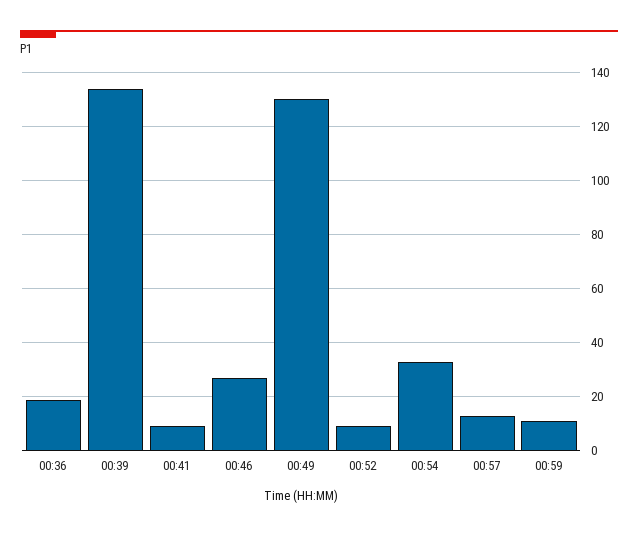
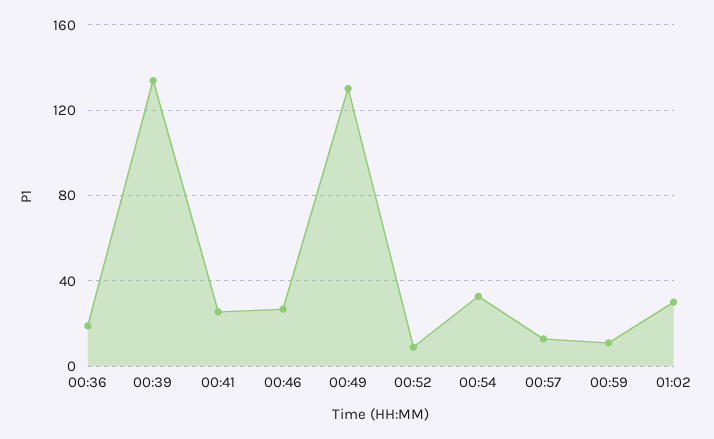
00:41: 10 -> 25
01:02: none -> 30

